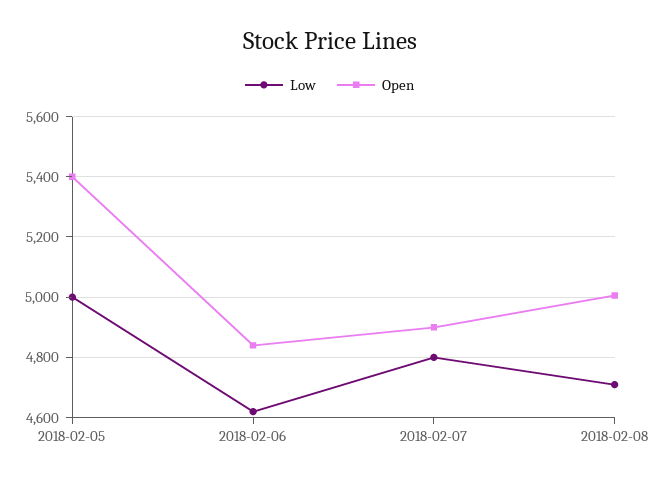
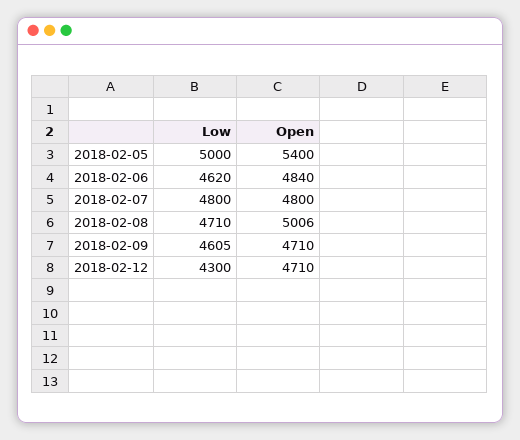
Open, 2018-02-07: 4900 -> 4800
Low, 2018-02-09: none -> 4605
Open, 2018-02-09: none -> 4710
Low, 2018-02-12: none -> 4300
Open, 2018-02-12: none -> 4710

